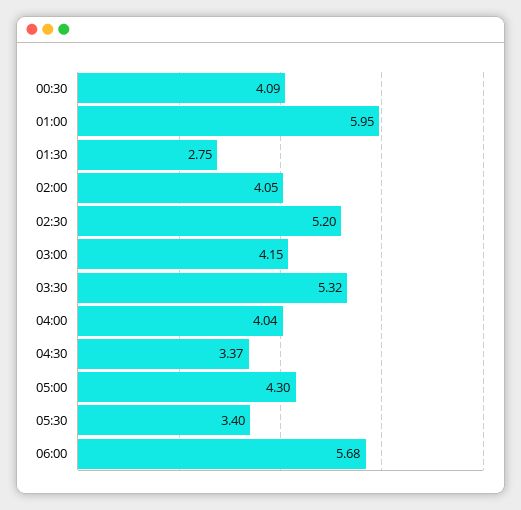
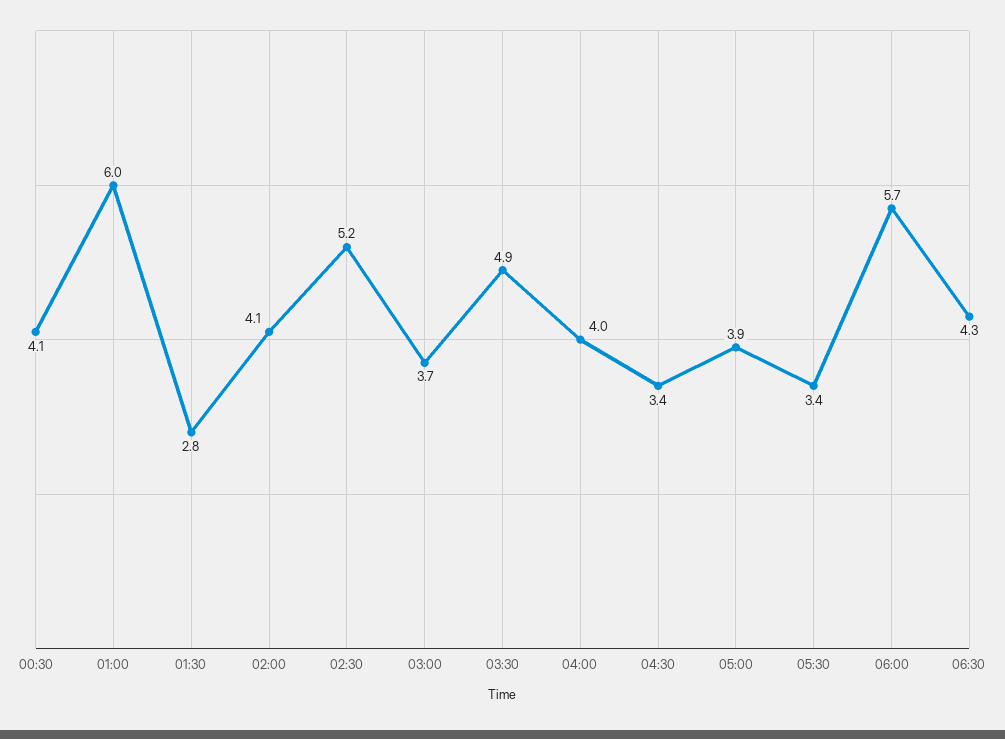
03:00: 4.15 -> 3.7
03:30: 5.32 -> 4.9
05:00: 4.3 -> 3.9
06:30: none -> 4.3

